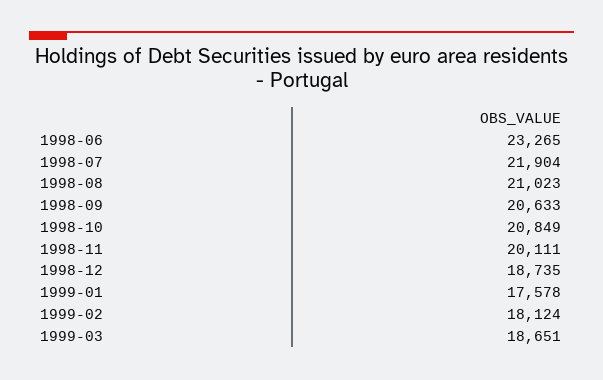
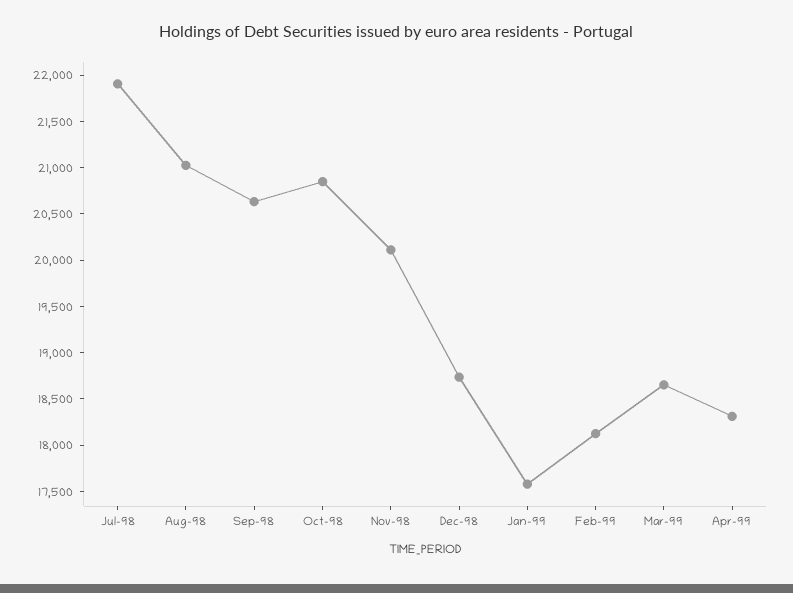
1998-06: 23265 -> none
Apr-99: none -> 18300

